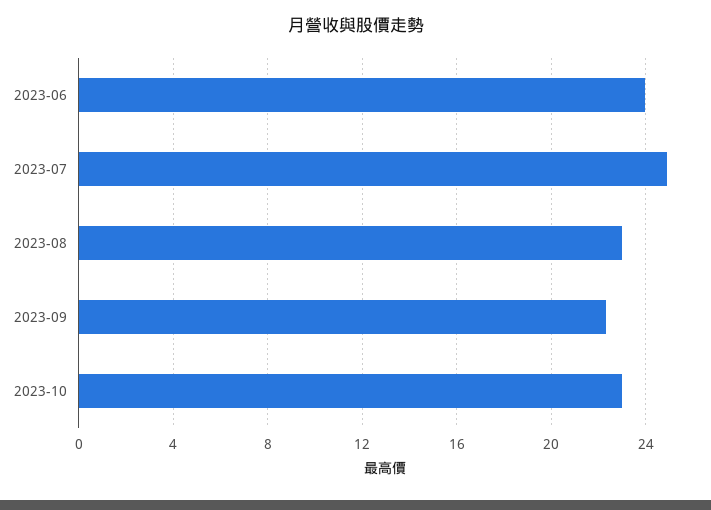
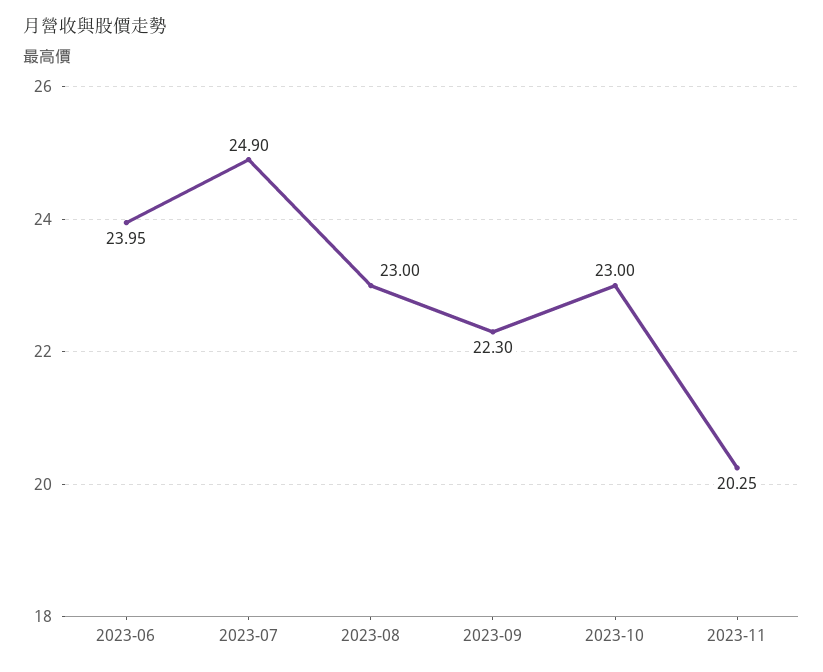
2023-11: none -> 20.25

